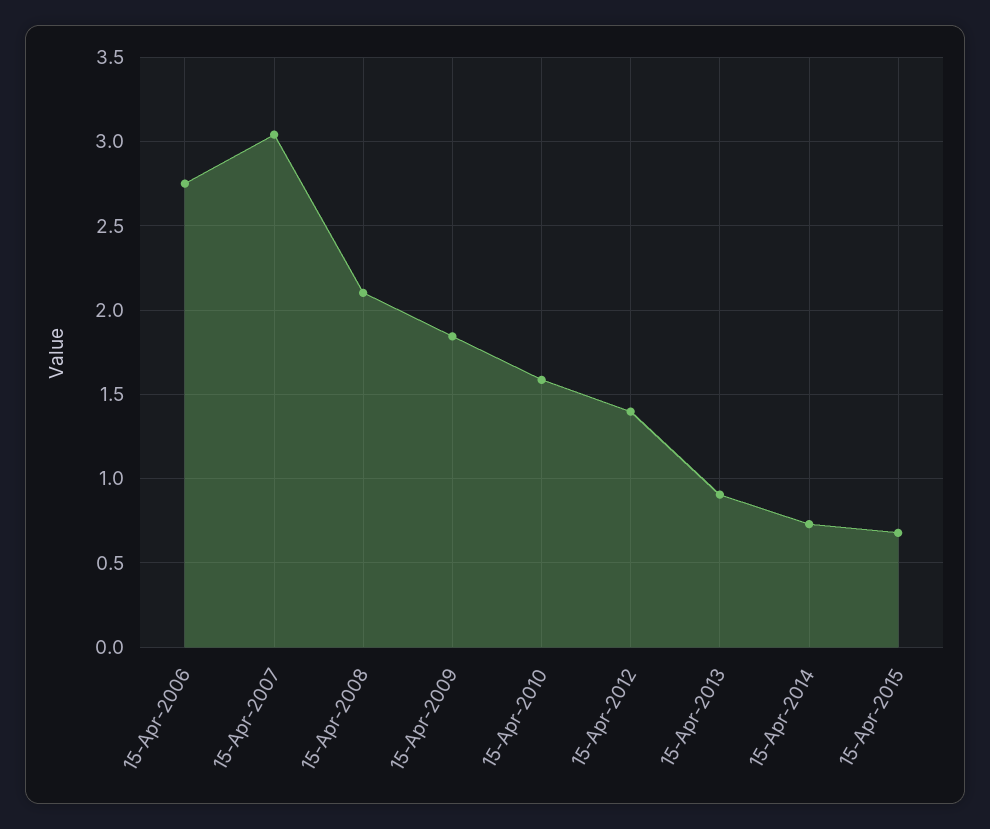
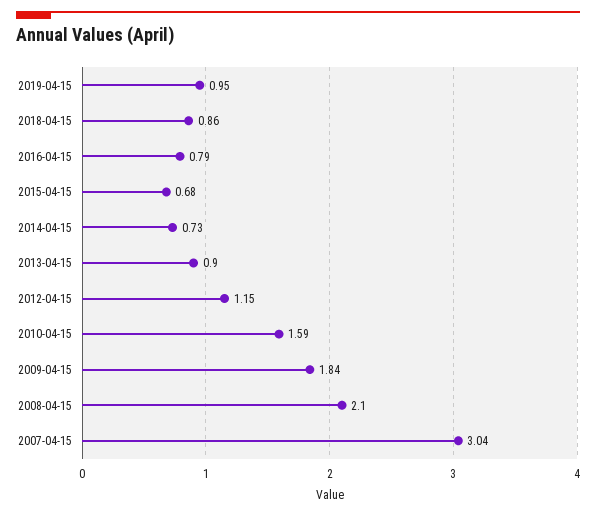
15-Apr-2006: 2.75 -> none
15-Apr-2012: 1.4 -> 1.15
2019-04-15: none -> 0.95
2018-04-15: none -> 0.86
2016-04-15: none -> 0.79

